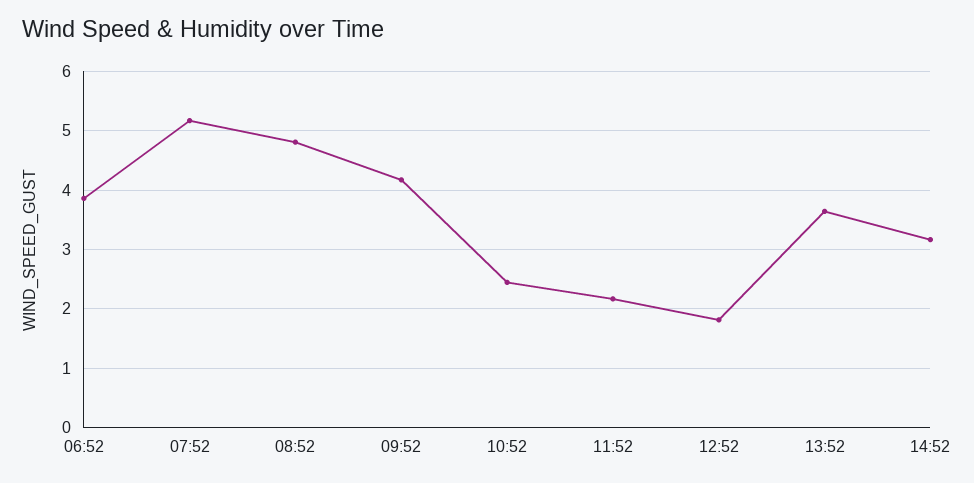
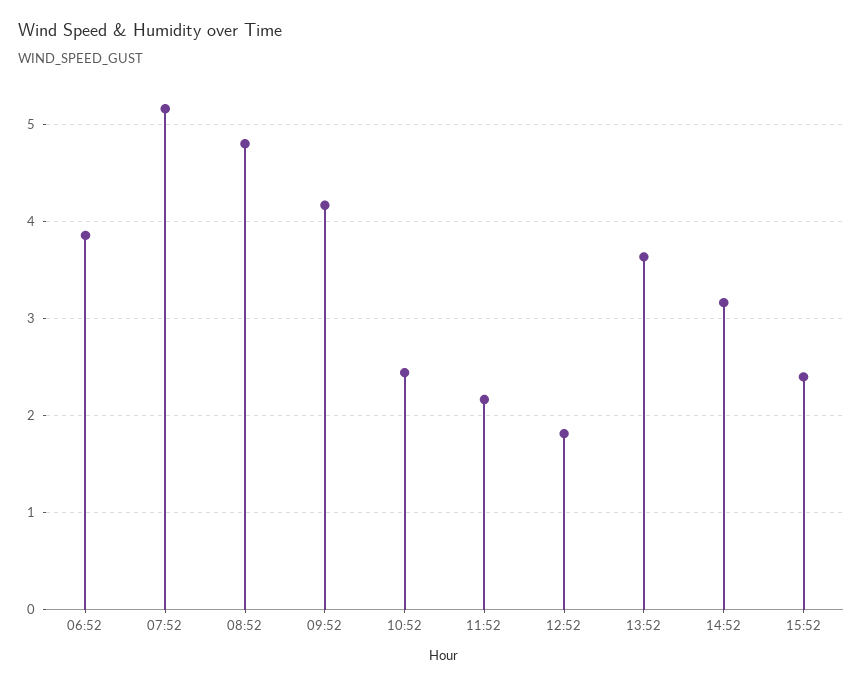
15:52: none -> 2.4

